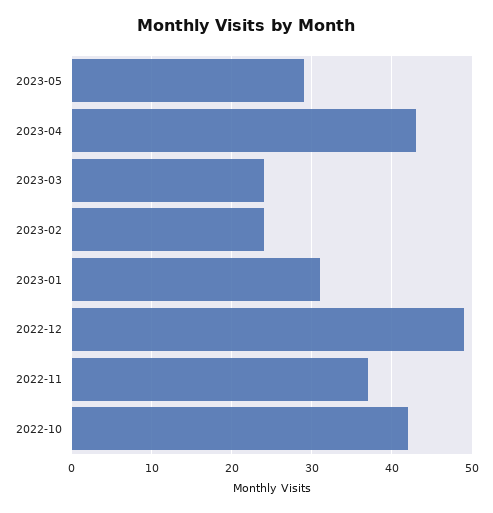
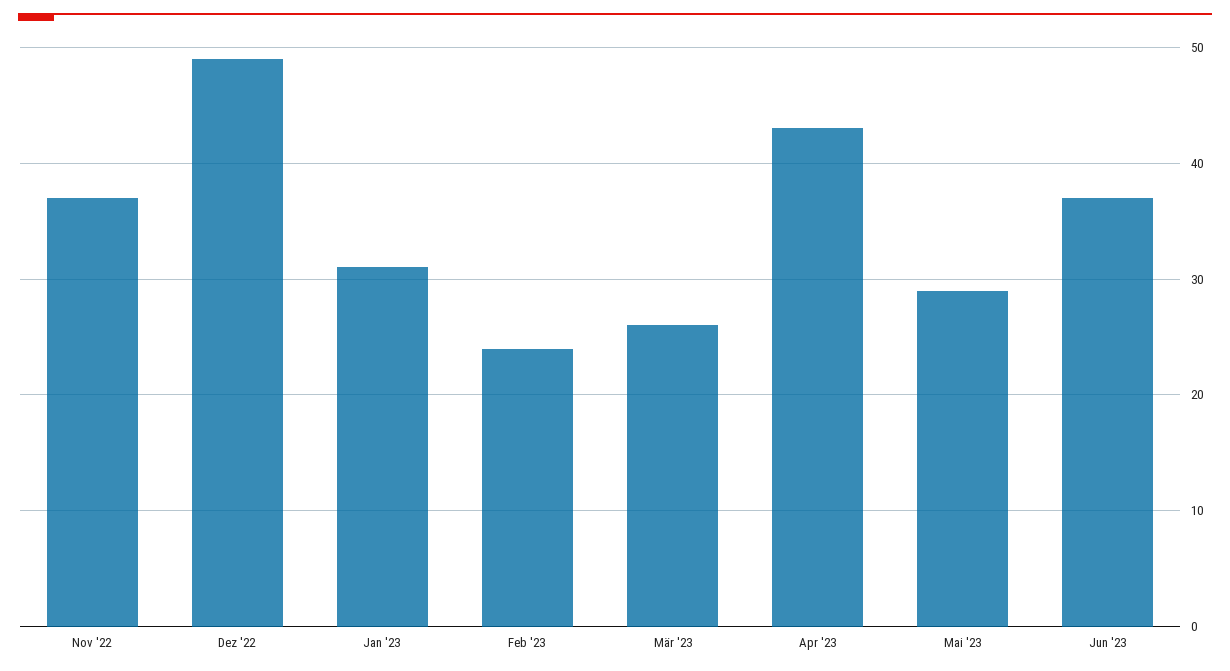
2023-03: 24 -> 26
2022-10: 42 -> none
Jun '23: none -> 37

